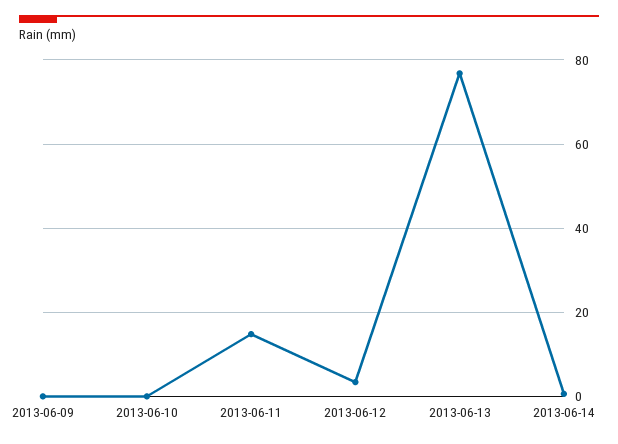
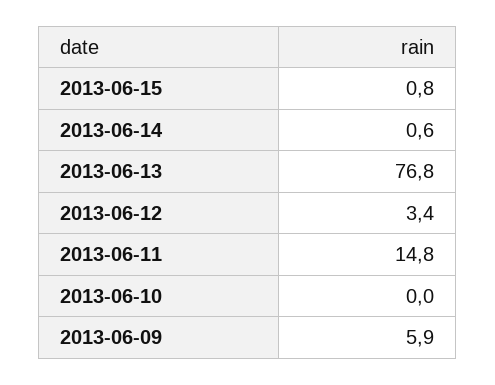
2013-06-09: 0 -> 5.9
2013-06-15: none -> 0.8

